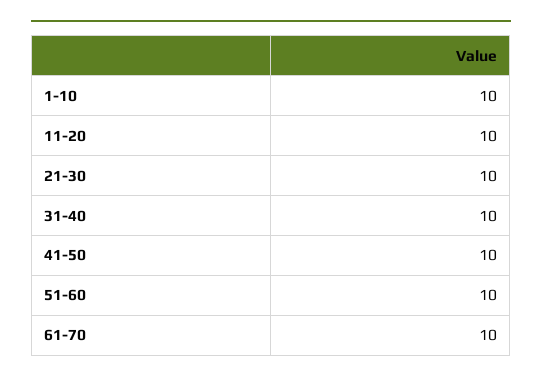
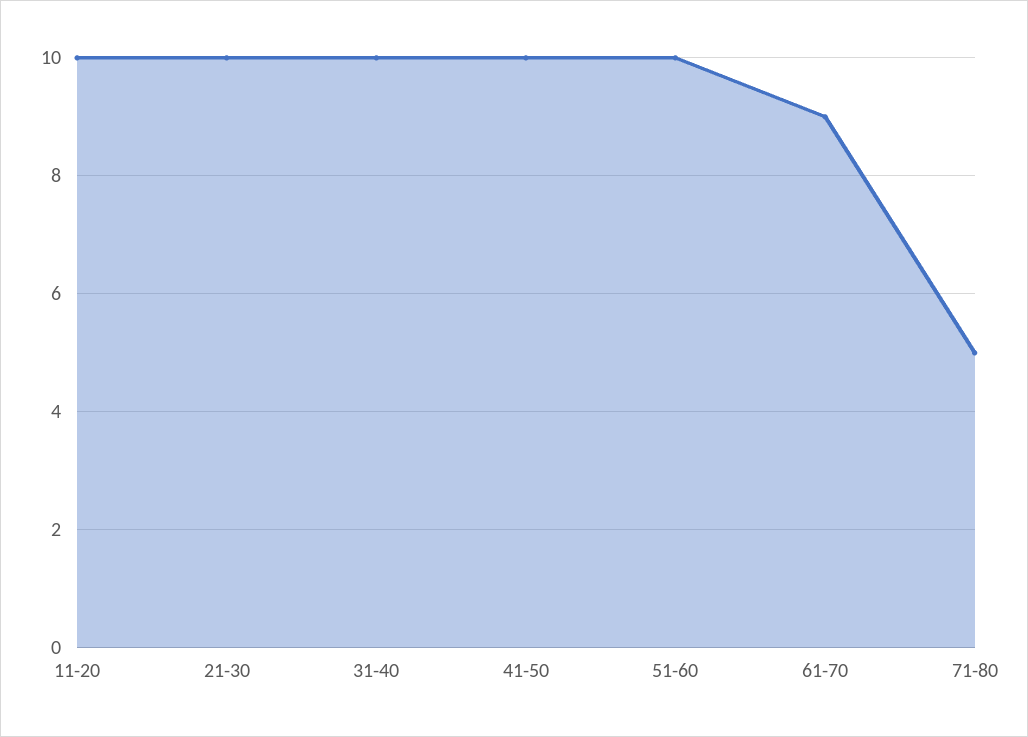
1-10: 10 -> none
61-70: 10 -> 9
71-80: none -> 5

